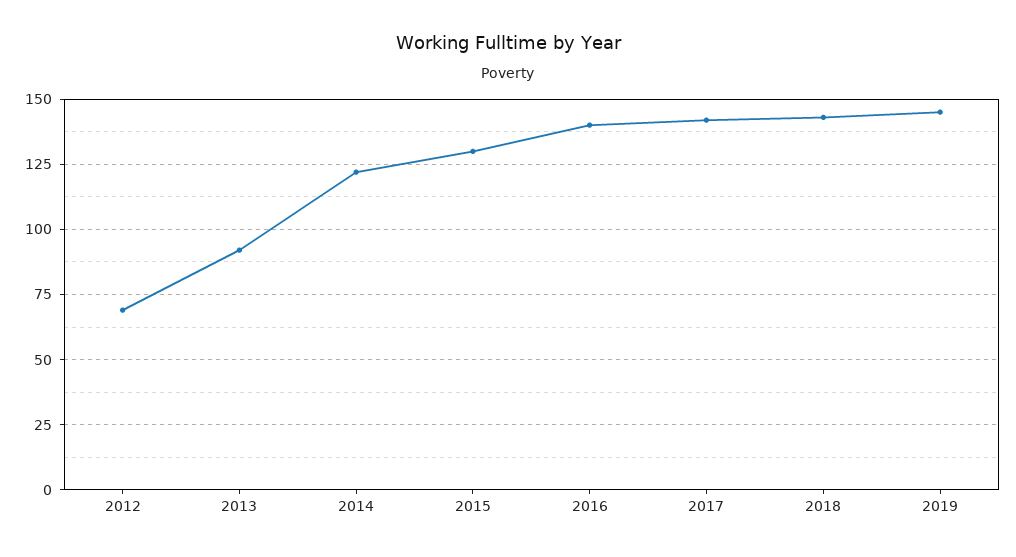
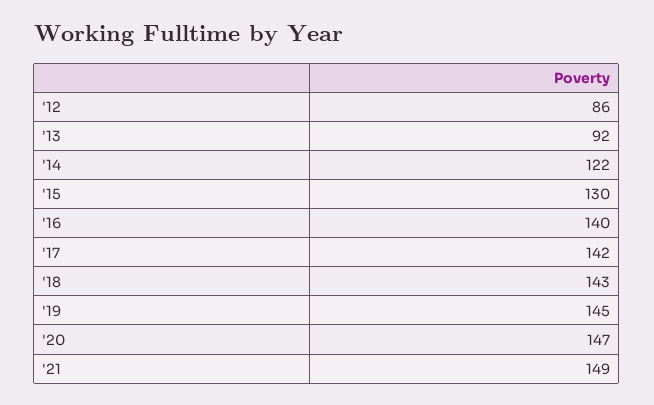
2012: 70 -> 86
'20: none -> 147
'21: none -> 149

